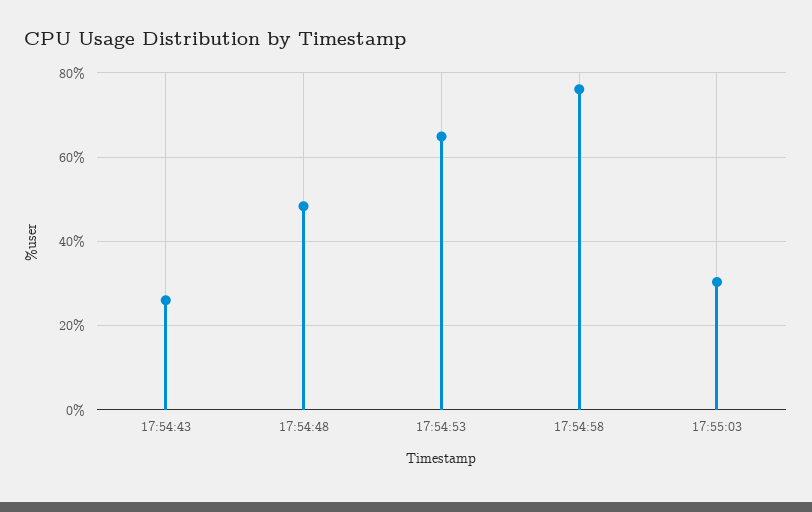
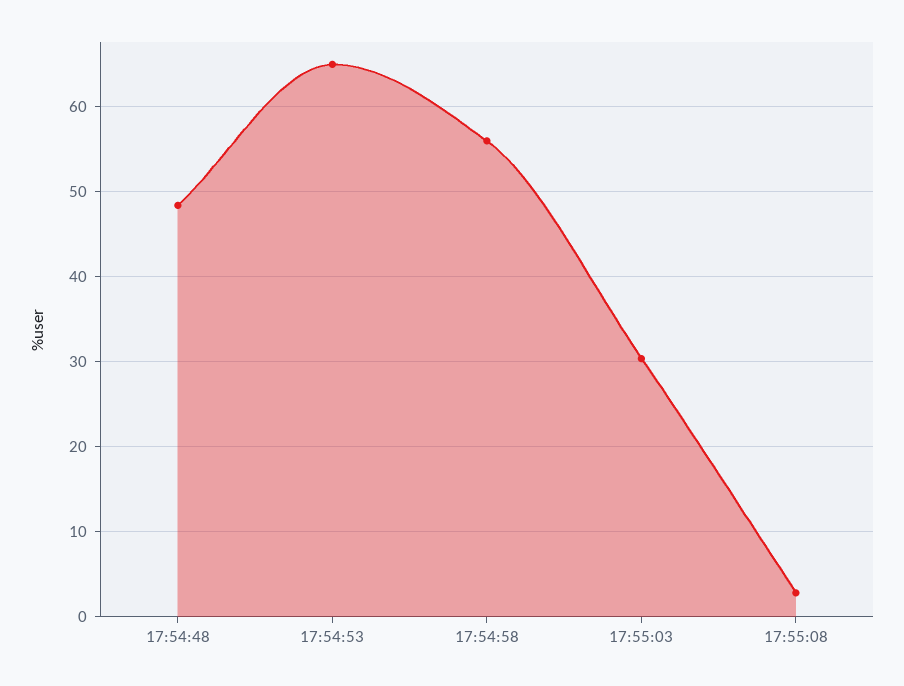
17:54:43: 26 -> none
17:54:58: 76 -> 56
17:55:08: none -> 3

